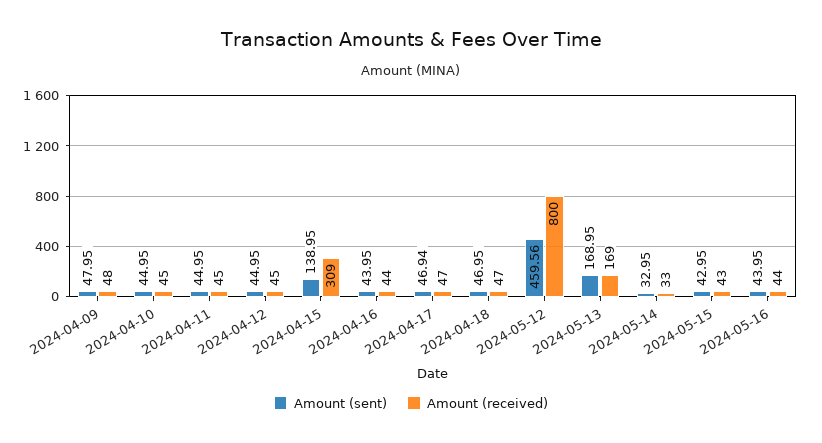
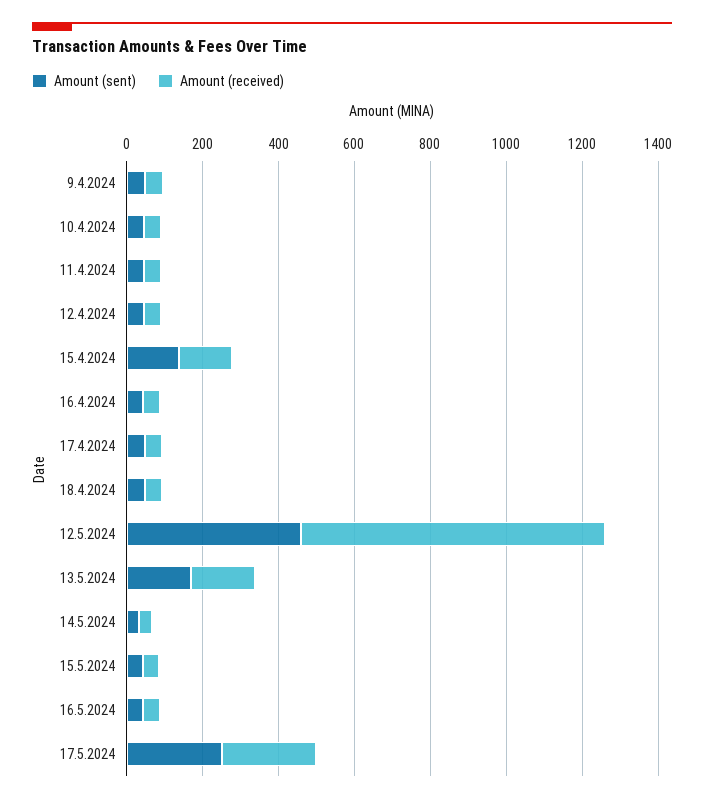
Amount (received), 2024-04-15: 309 -> 150
Amount (sent), 17.5.2024: none -> 250
Amount (received), 17.5.2024: none -> 250

